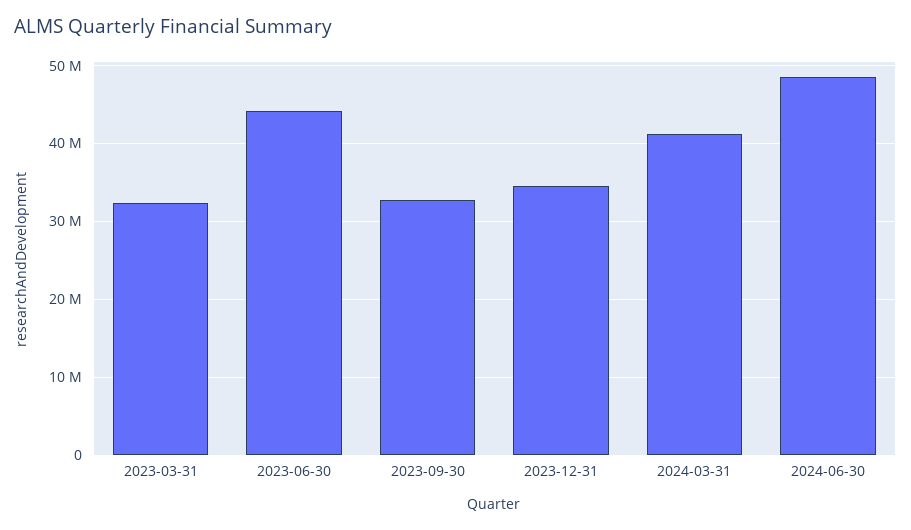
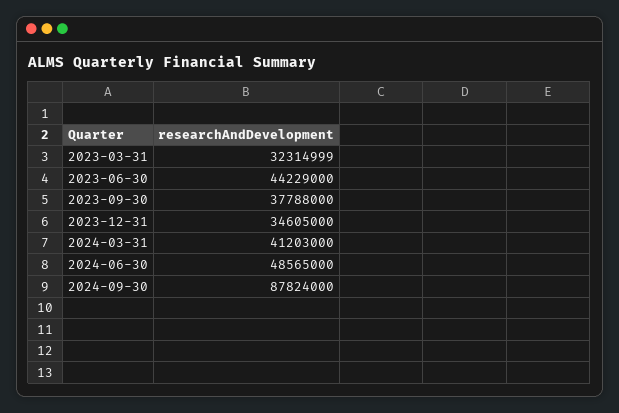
2023-09-30: 33000000 -> 37788000
2024-09-30: none -> 87824000

